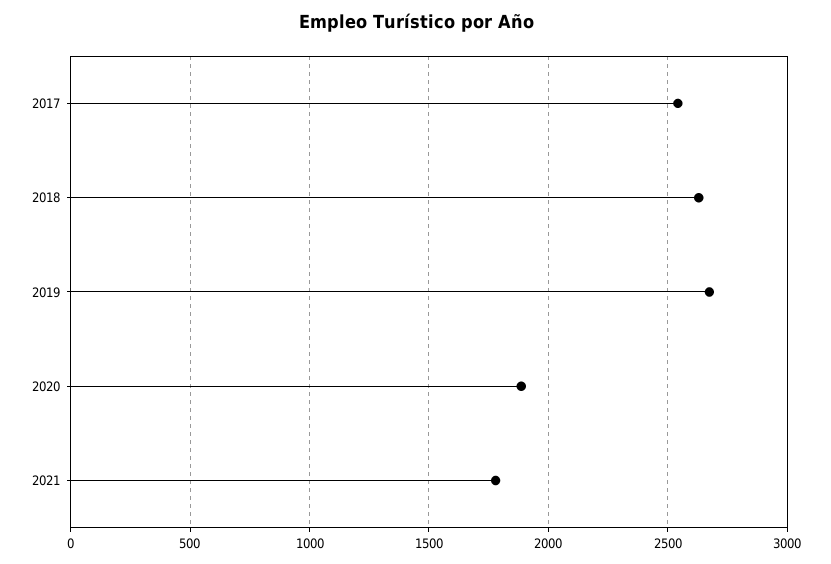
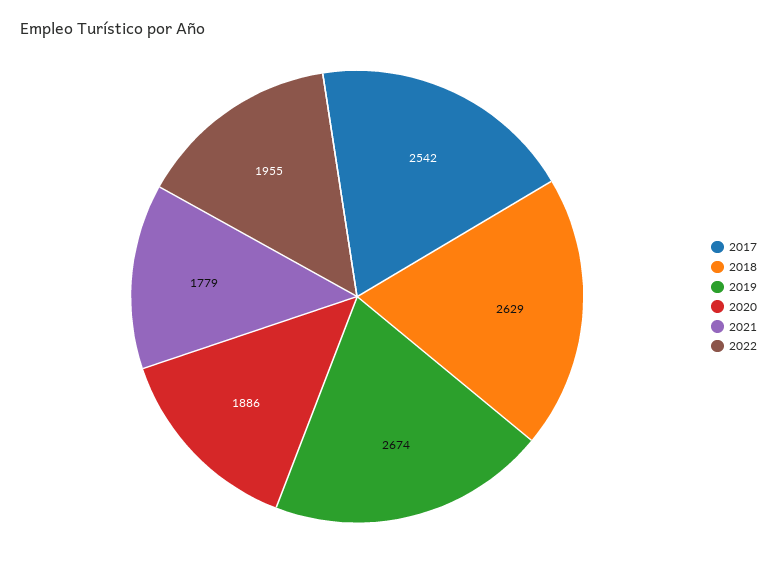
2022: none -> 1955

